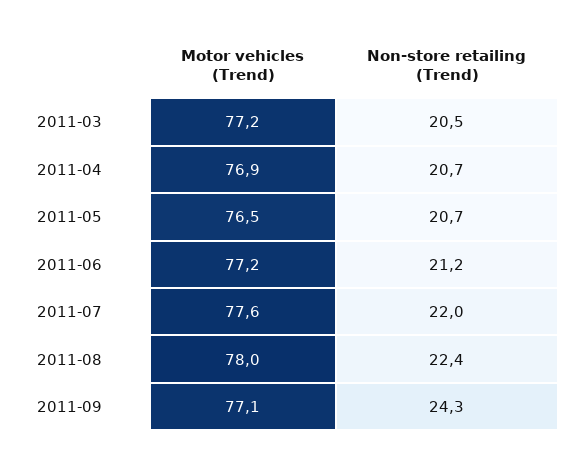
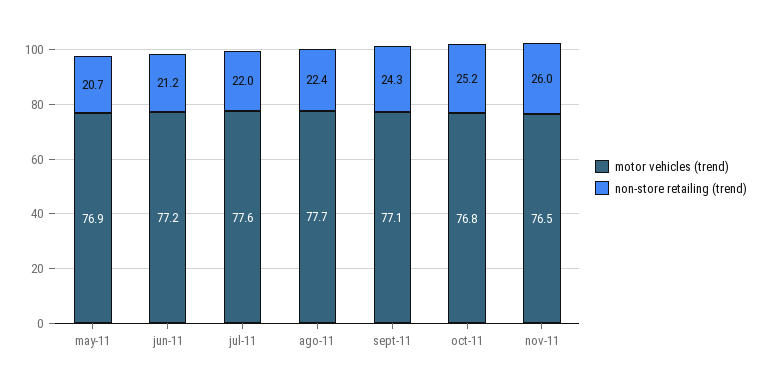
Motor vehicles (Trend), 2011-03: 77.2 -> none
Non-store retailing (Trend), 2011-03: 20.5 -> none
Motor vehicles (Trend), 2011-04: 76.9 -> none
Non-store retailing (Trend), 2011-04: 20.7 -> none
Motor vehicles (Trend), 2011-05: 76.5 -> 76.9
Motor vehicles (Trend), 2011-08: 78 -> 77.7
Motor vehicles (Trend), oct-11: none -> 76.8
Non-store retailing (Trend), oct-11: none -> 25.2
Motor vehicles (Trend), nov-11: none -> 76.5
Non-store retailing (Trend), nov-11: none -> 26

